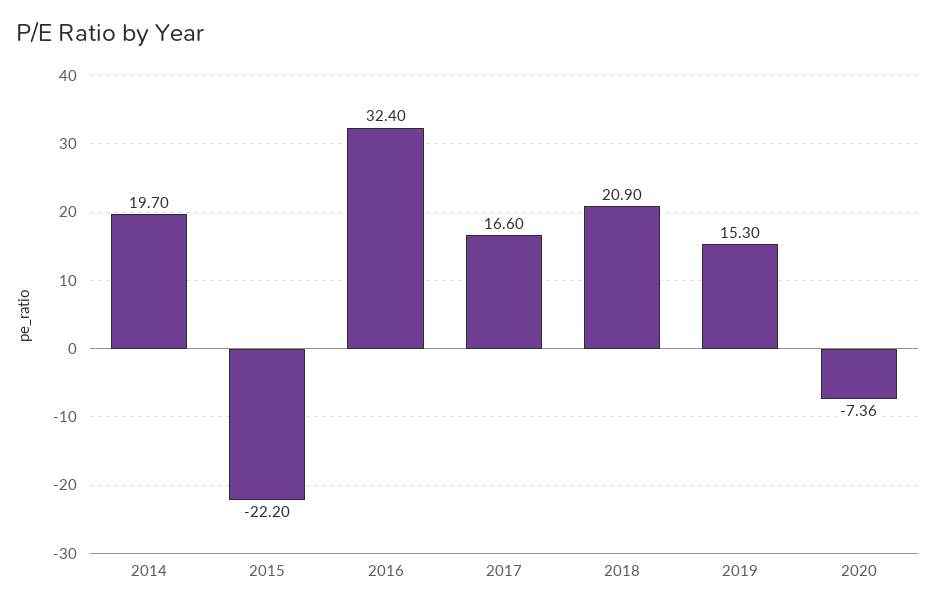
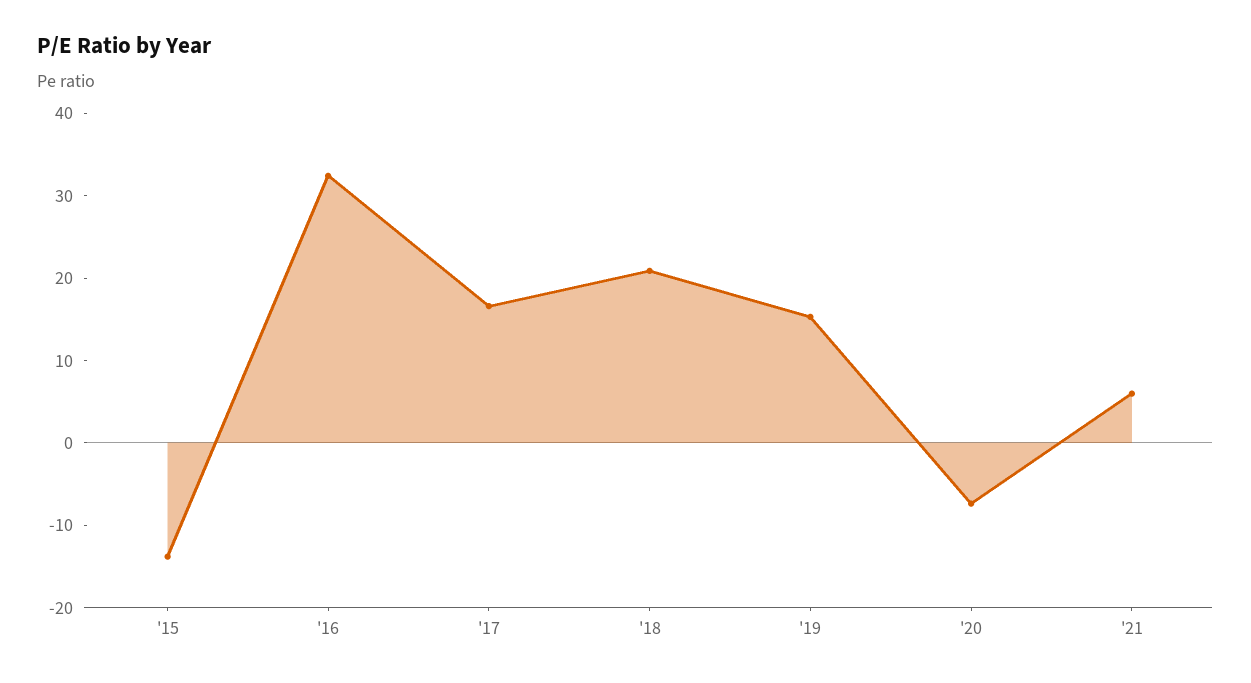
2014: 19.7 -> none
2015: -22.2 -> -14
'21: none -> 6

